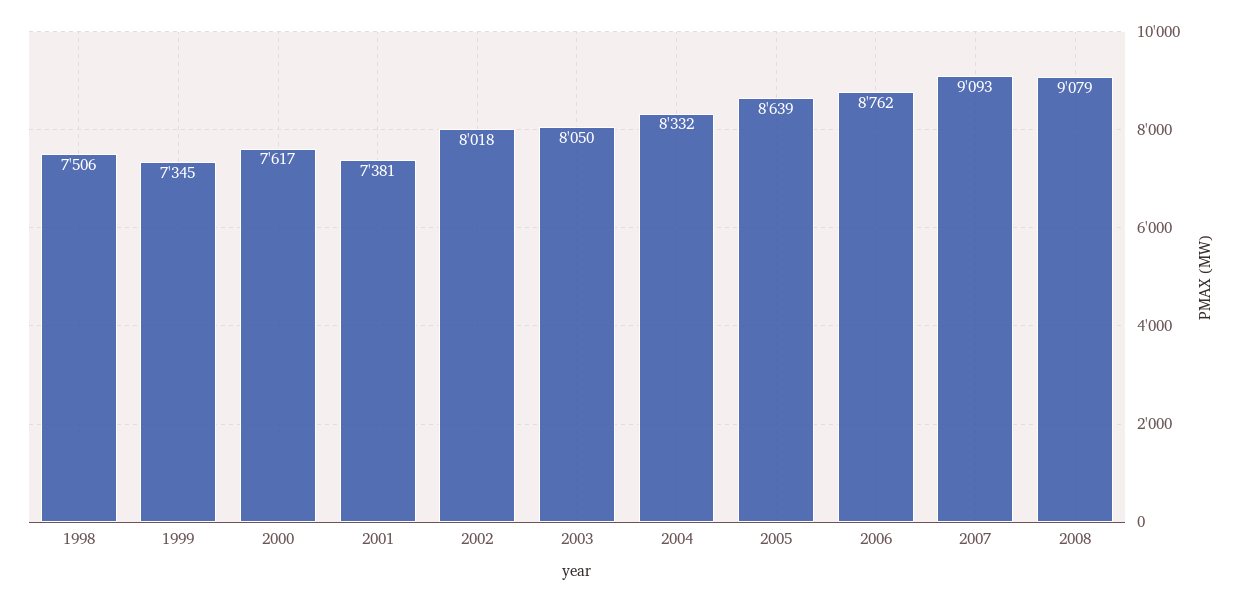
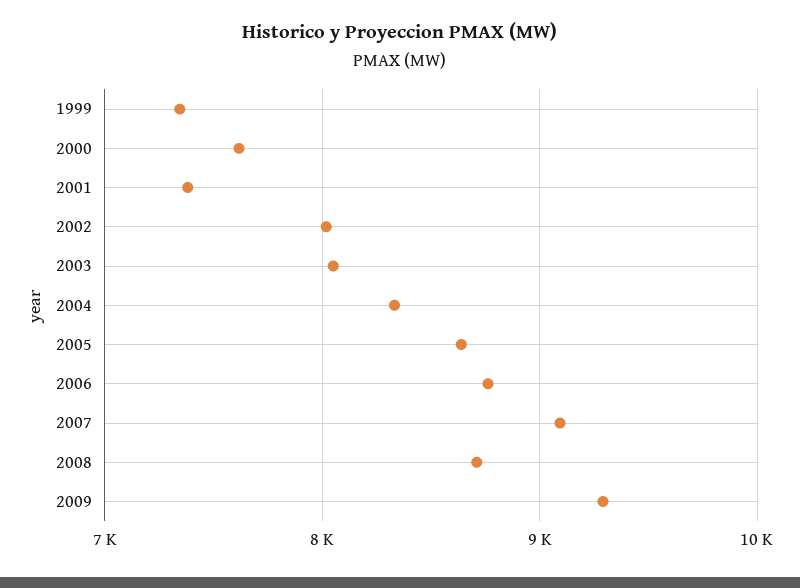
1998: 7506 -> none
2008: 9079 -> 8700
2009: none -> 9300

